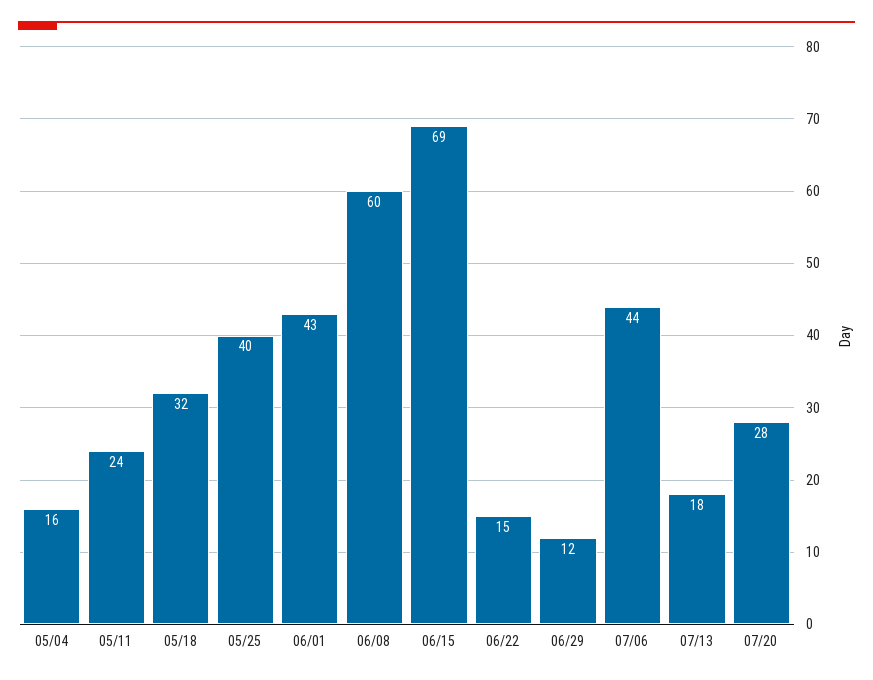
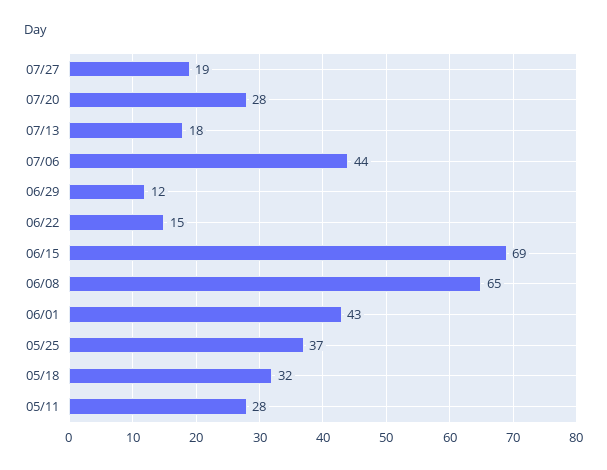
05/04: 16 -> none
05/11: 24 -> 28
05/25: 40 -> 37
06/08: 60 -> 65
07/27: none -> 19

